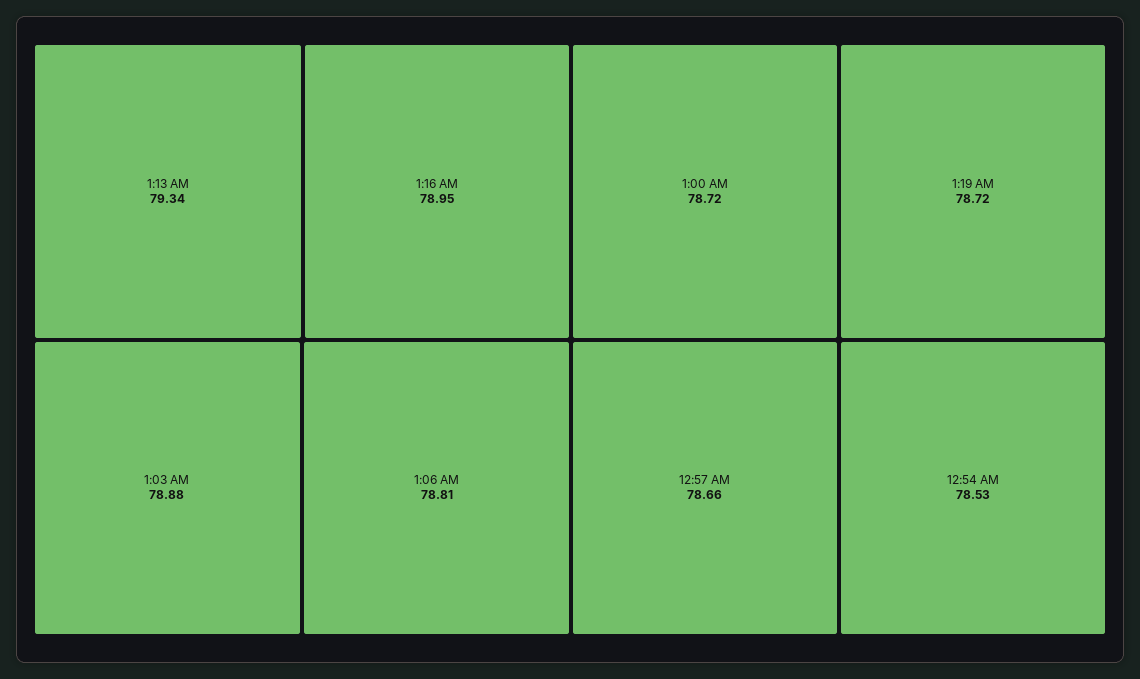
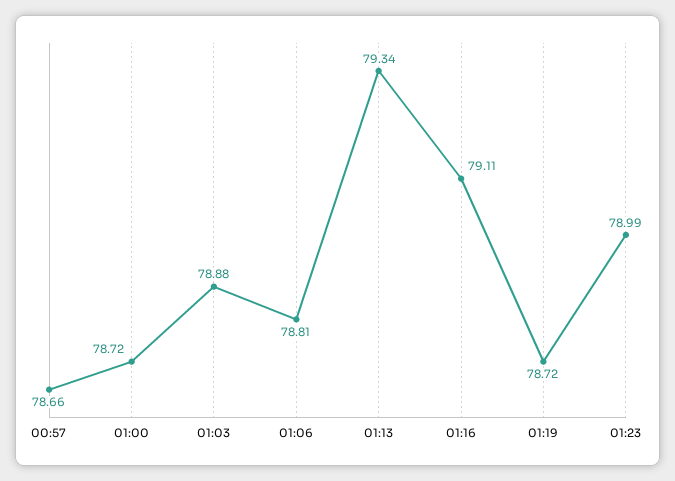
1:16 AM: 78.95 -> 79.11
12:54 AM: 78.53 -> none
01:23: none -> 78.99

